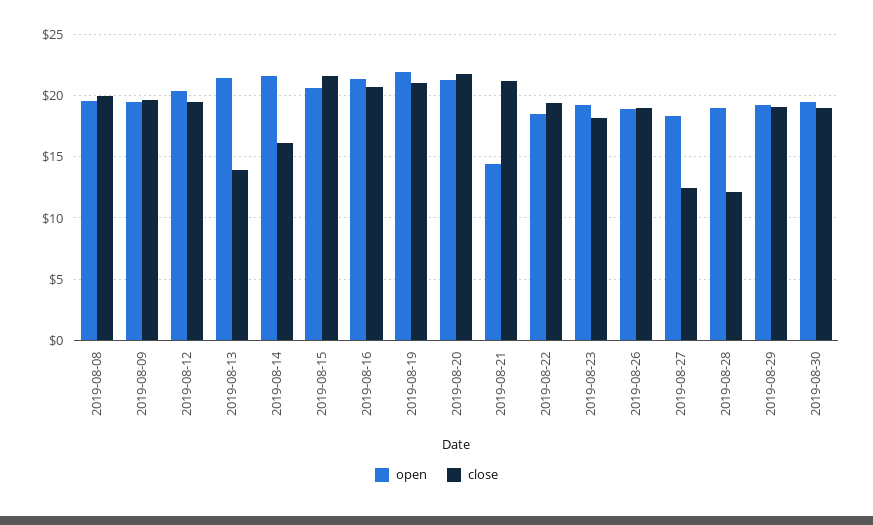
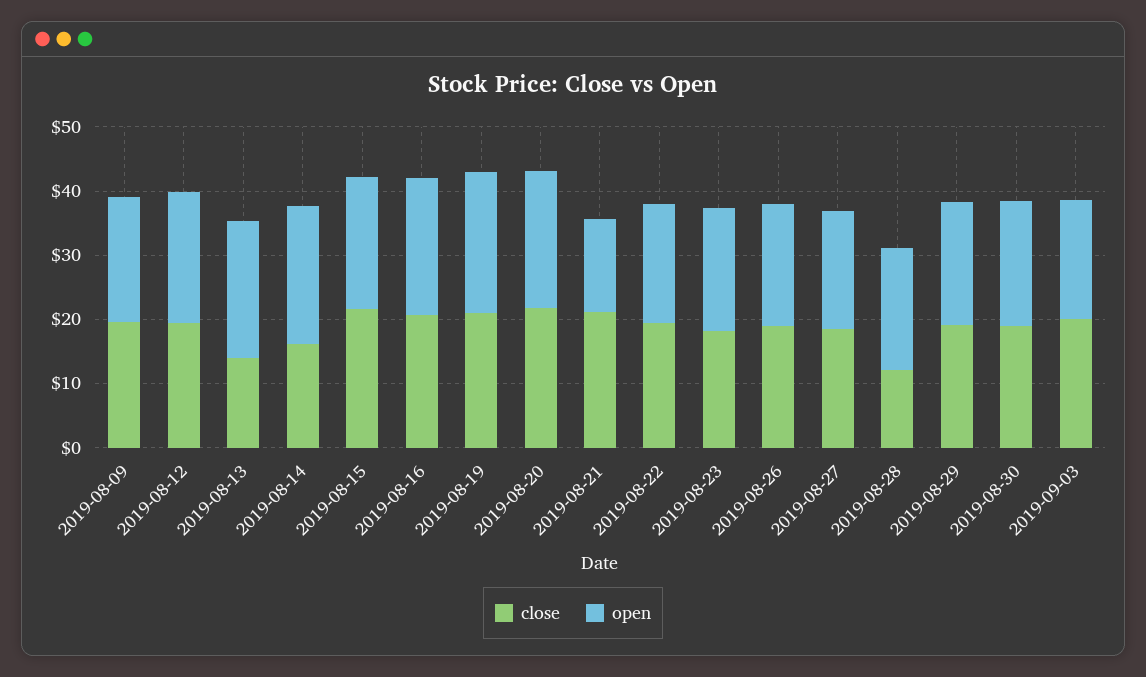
open, 2019-08-08: 19.5 -> none
close, 2019-08-08: 20 -> none
close, 2019-08-27: 12.5 -> 18
close, 2019-09-03: none -> 20
open, 2019-09-03: none -> 18

